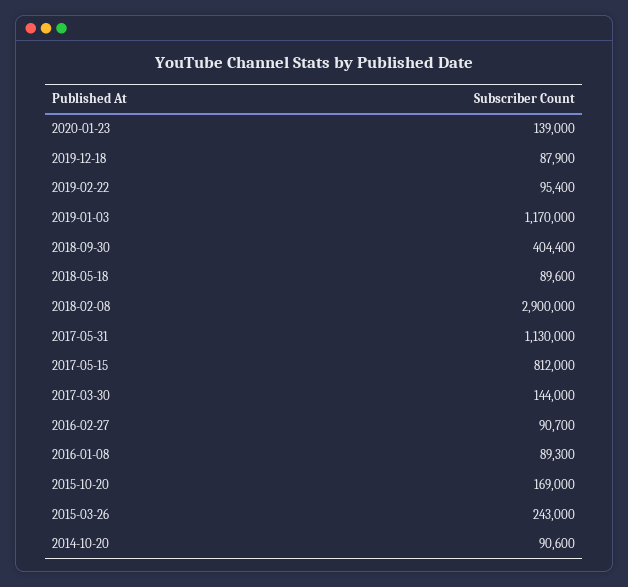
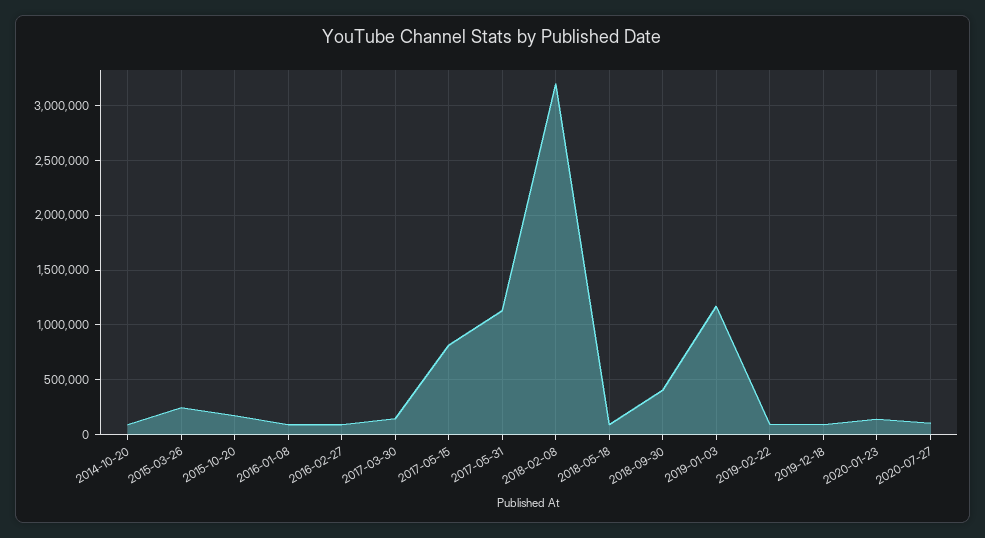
2018-02-08: 2900000 -> 3200000
2020-07-27: none -> 100000

